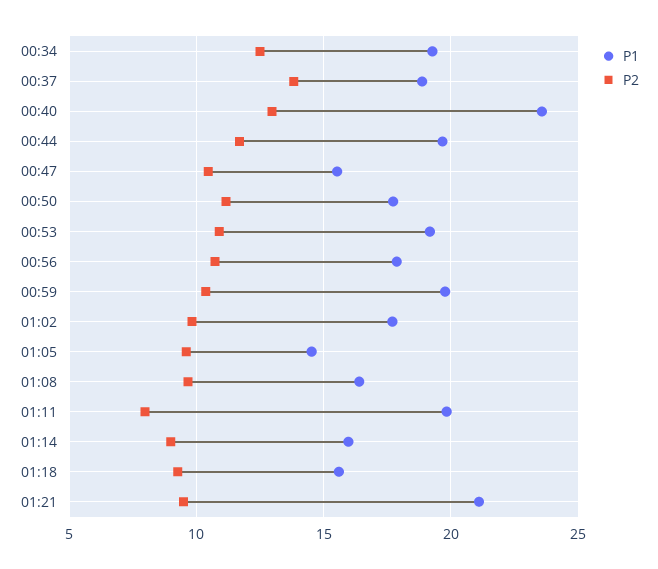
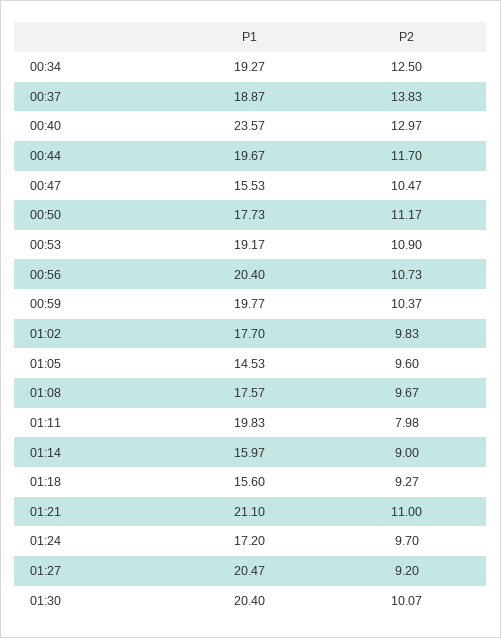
P1, 00:56: 18 -> 20.4
P1, 01:08: 16.5 -> 17.57
P2, 01:21: 9.5 -> 11
P1, 01:24: none -> 17.2
P2, 01:24: none -> 9.7
P1, 01:27: none -> 20.47
P2, 01:27: none -> 9.2
P1, 01:30: none -> 20.4
P2, 01:30: none -> 10.07

